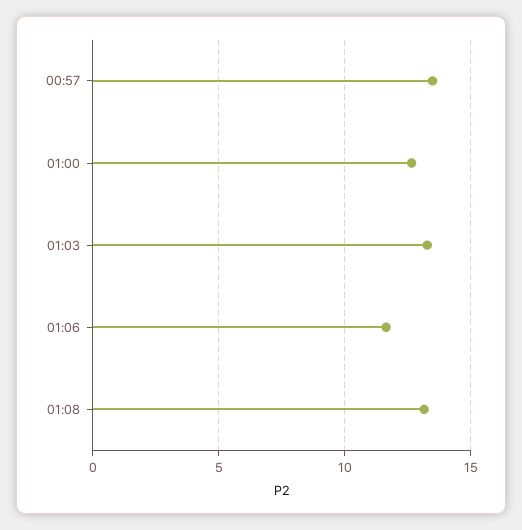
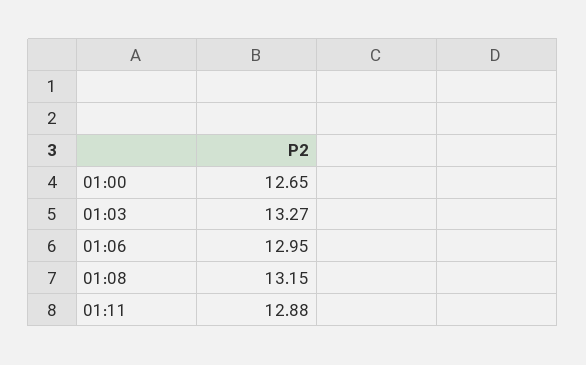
00:57: 13.5 -> none
01:06: 11.5 -> 12.95
01:11: none -> 12.88

